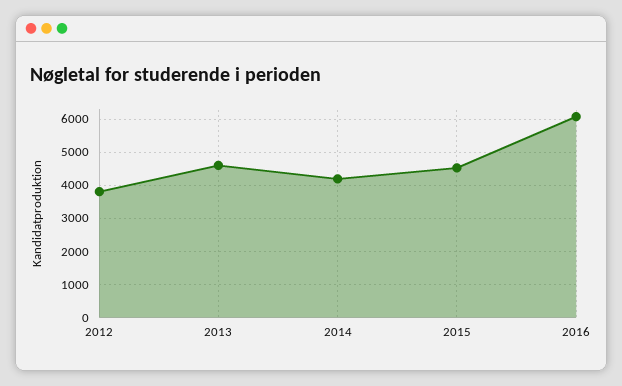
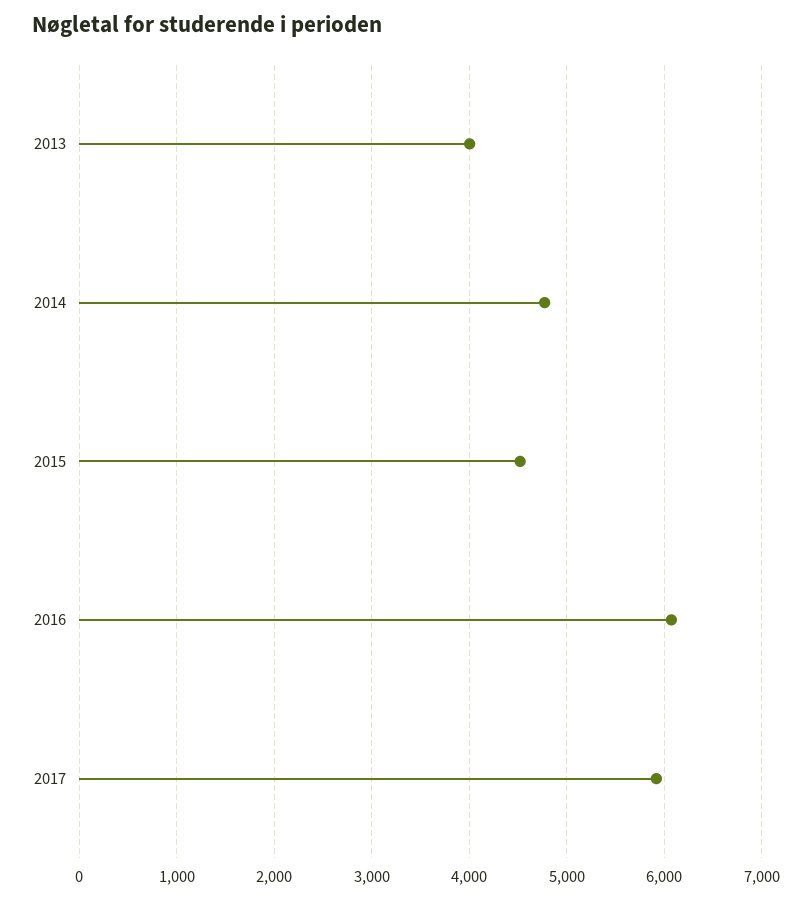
2012: 3800 -> none
2013: 4600 -> 4000
2014: 4200 -> 4800
2017: none -> 5900

